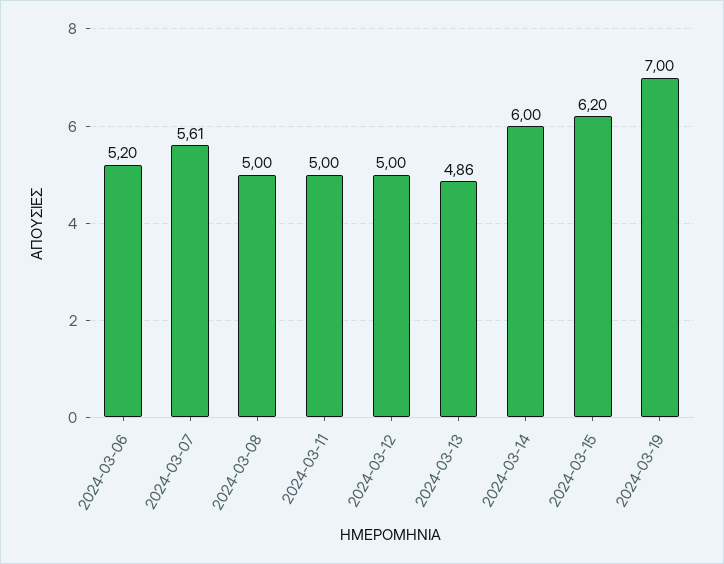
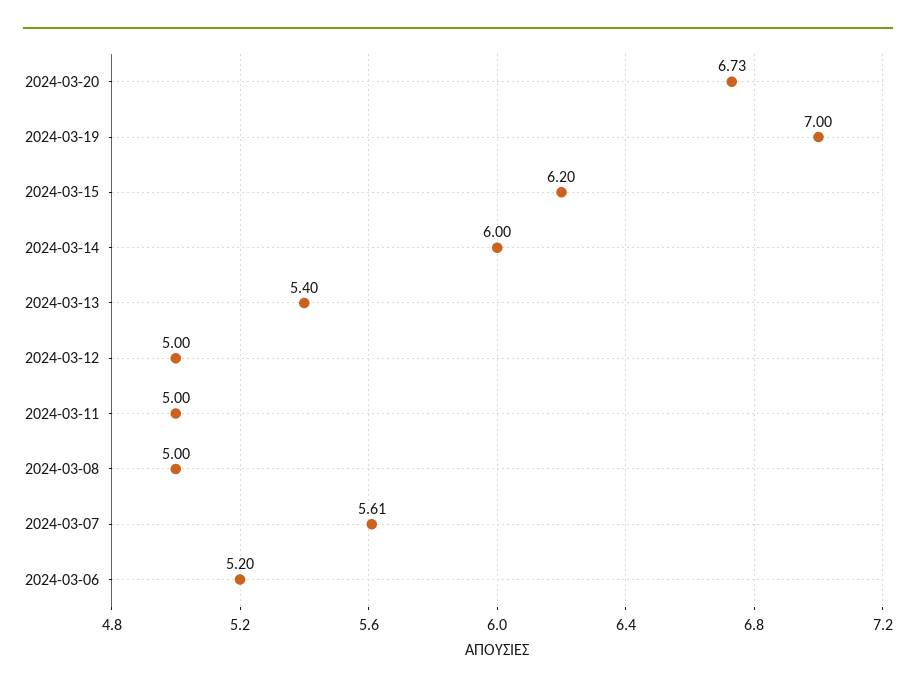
2024-03-13: 4.86 -> 5.4
2024-03-20: none -> 6.73

